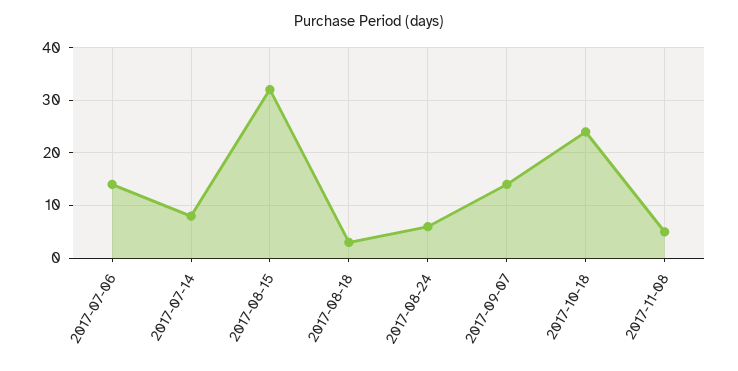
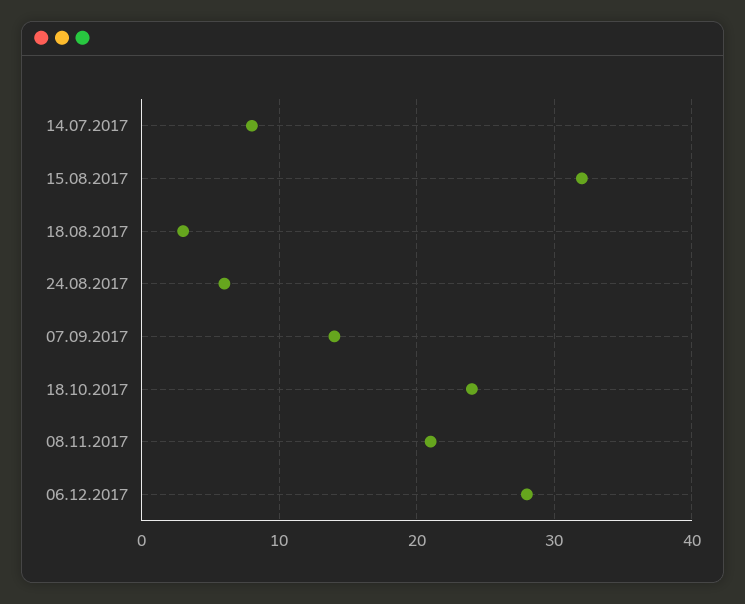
2017-07-06: 15 -> none
2017-11-08: 5 -> 21
06.12.2017: none -> 28

